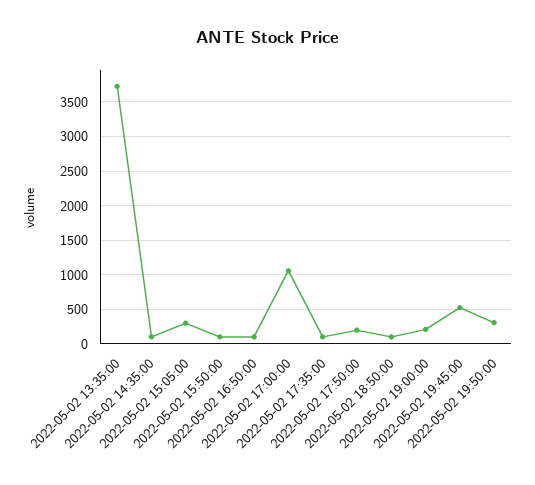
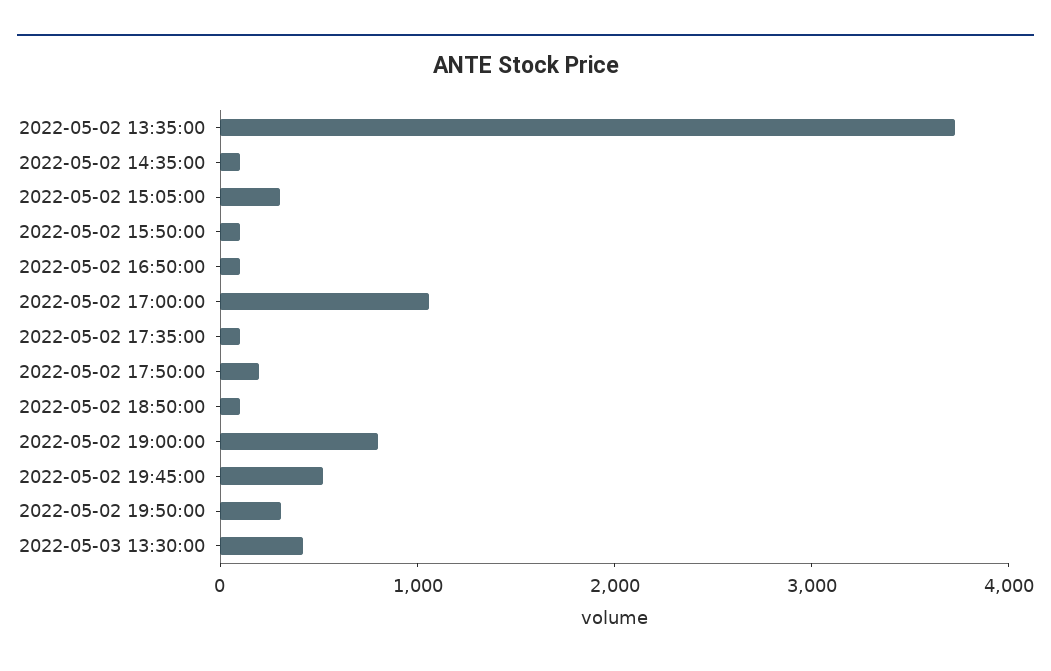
2022-05-02 19:00:00: 200 -> 800
2022-05-03 13:30:00: none -> 400

